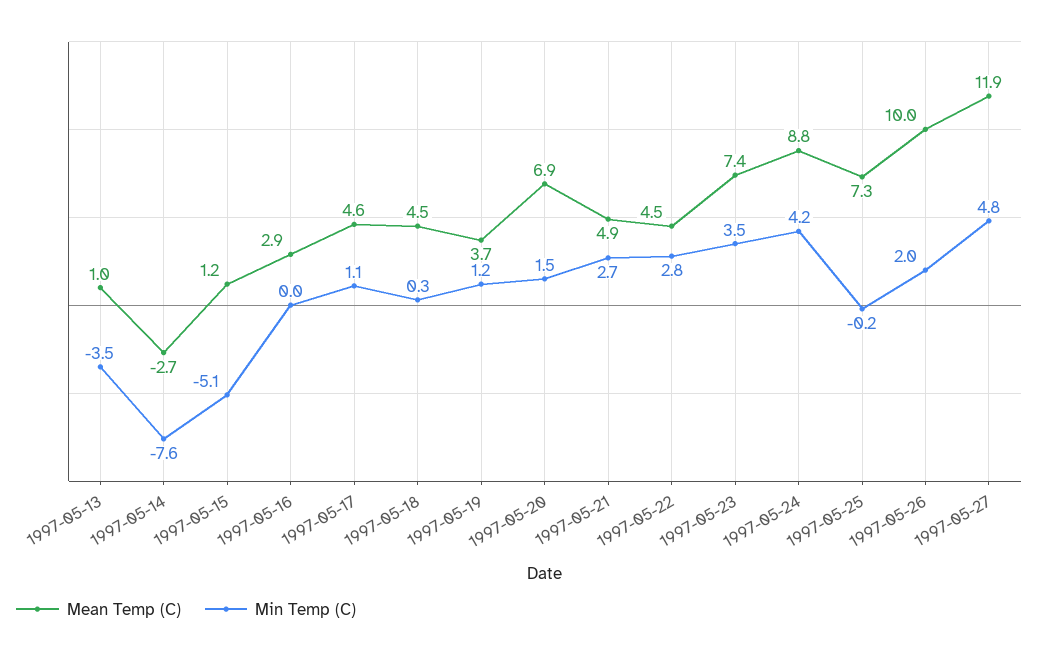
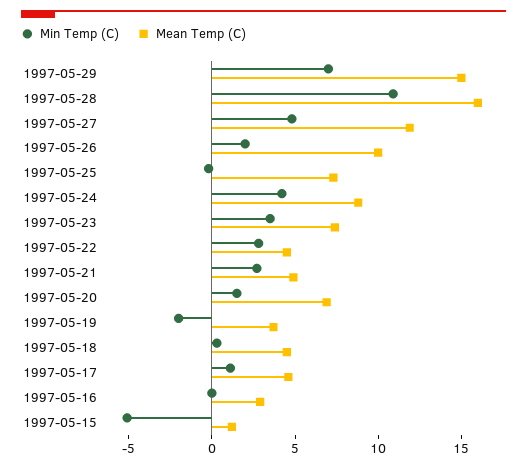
Mean Temp (C), 1997-05-13: 1 -> none
Min Temp (C), 1997-05-13: -3.5 -> none
Mean Temp (C), 1997-05-14: -2.7 -> none
Min Temp (C), 1997-05-14: -7.6 -> none
Min Temp (C), 1997-05-19: 1.2 -> -2
Min Temp (C), 1997-05-29: none -> 7
Mean Temp (C), 1997-05-29: none -> 15
Min Temp (C), 1997-05-28: none -> 11
Mean Temp (C), 1997-05-28: none -> 16

